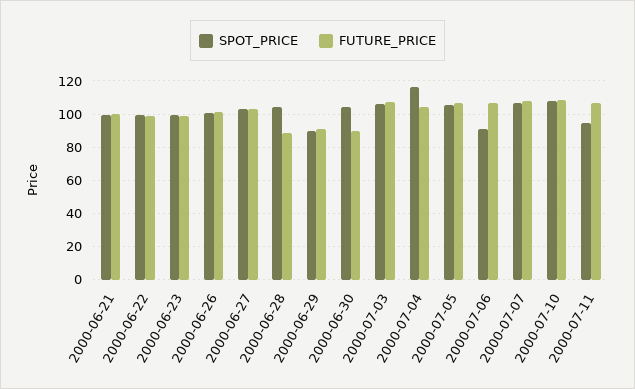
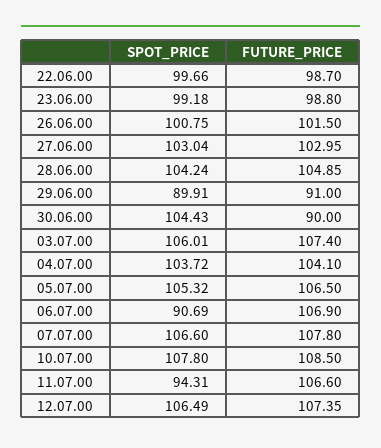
SPOT_PRICE, 2000-06-21: 100 -> none
FUTURE_PRICE, 2000-06-21: 100 -> none
FUTURE_PRICE, 2000-06-28: 90 -> 104.85
SPOT_PRICE, 2000-07-04: 115 -> 103.72
SPOT_PRICE, 12.07.00: none -> 106.49
FUTURE_PRICE, 12.07.00: none -> 107.35

